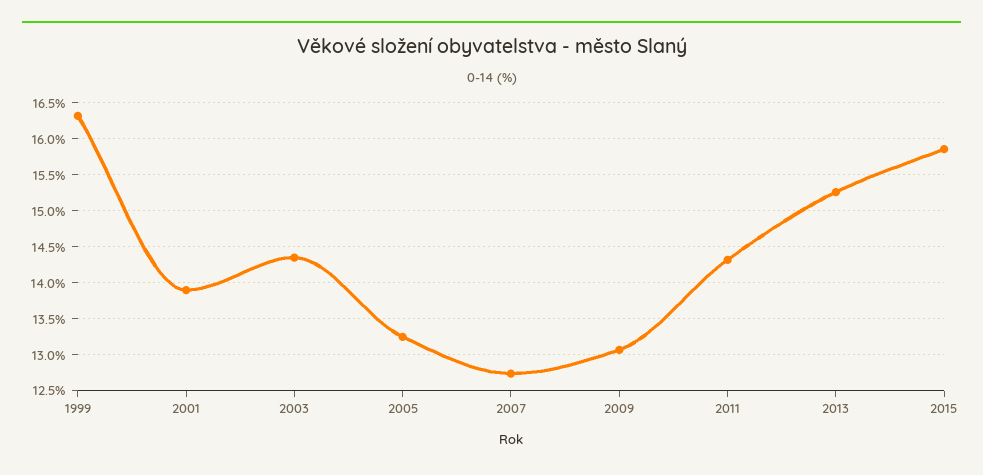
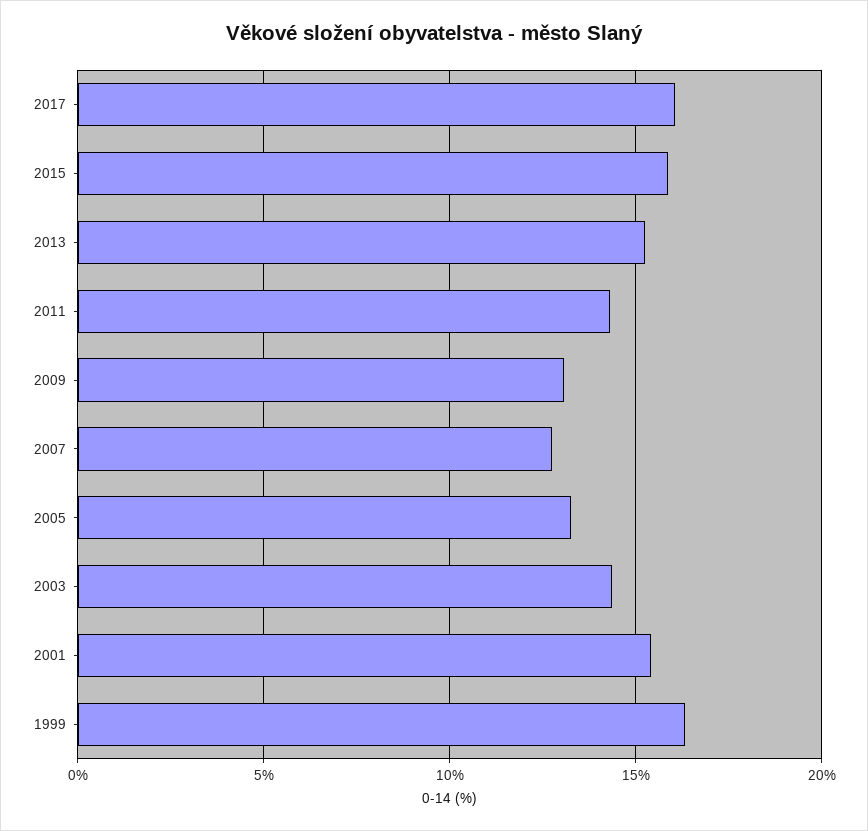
2001: 13.9 -> 15.5
2017: none -> 16

